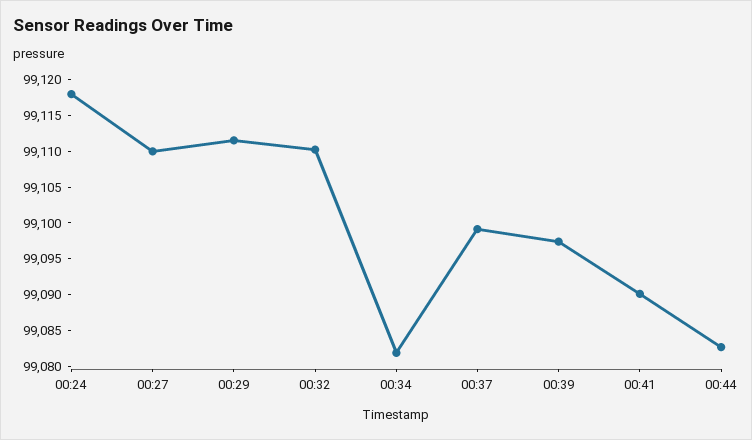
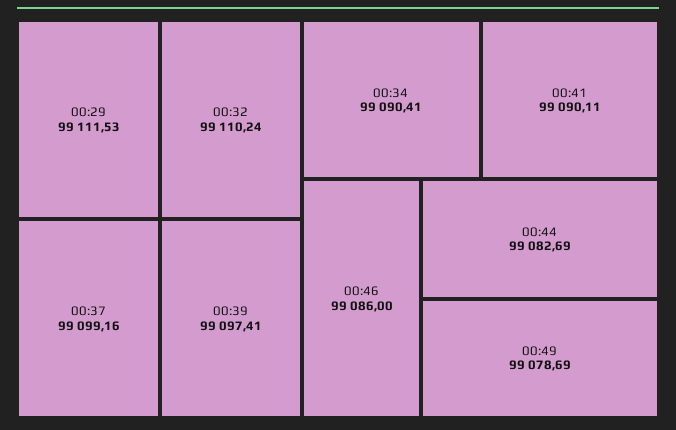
00:24: 99117.5 -> none
00:27: 99110 -> none
00:34: 99082.5 -> 99090.41
00:46: none -> 99086
00:49: none -> 99078.69

